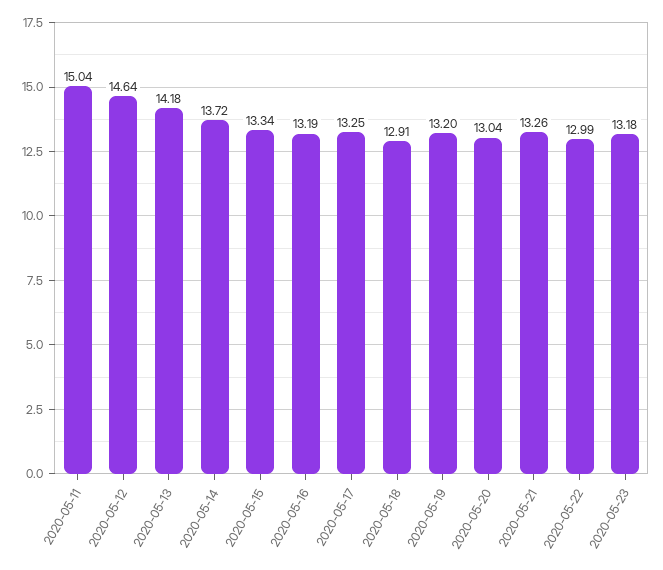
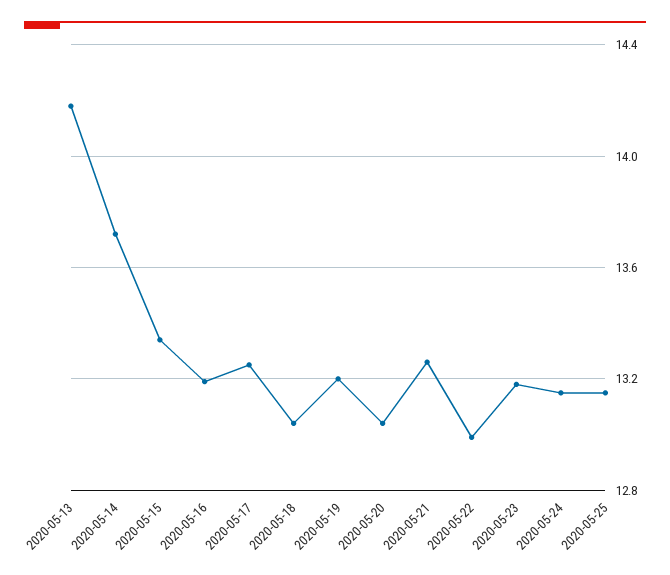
2020-05-11: 15.04 -> none
2020-05-12: 14.64 -> none
2020-05-18: 12.91 -> 13.05
2020-05-24: none -> 13.15
2020-05-25: none -> 13.15

